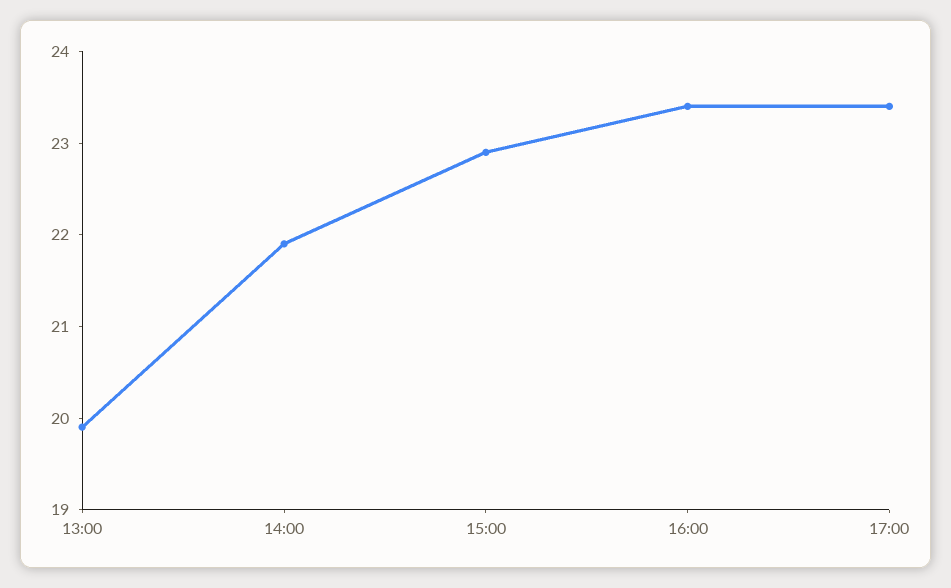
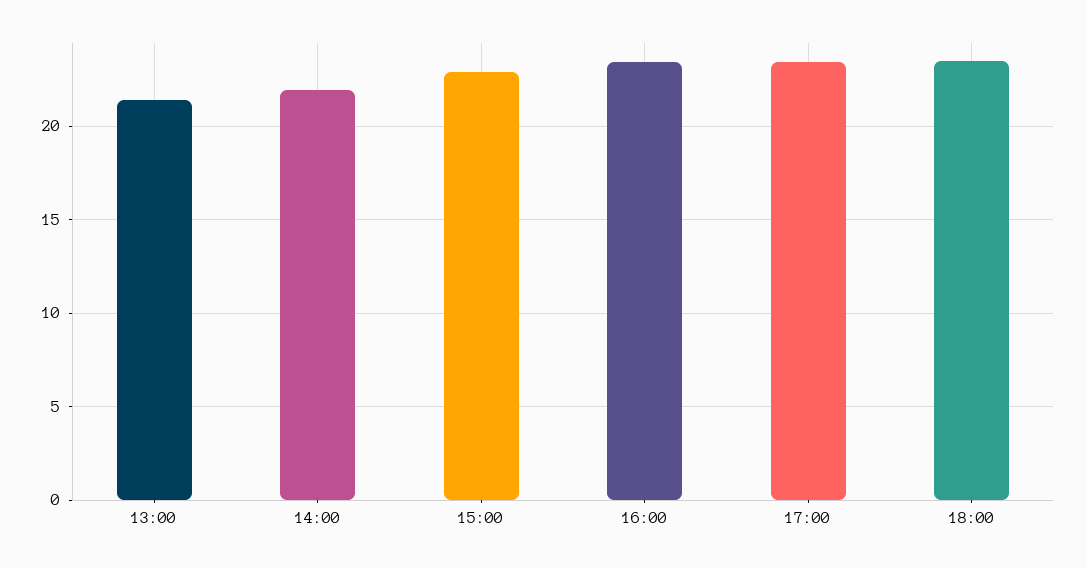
13:00: 19.9 -> 21.5
18:00: none -> 23.5

